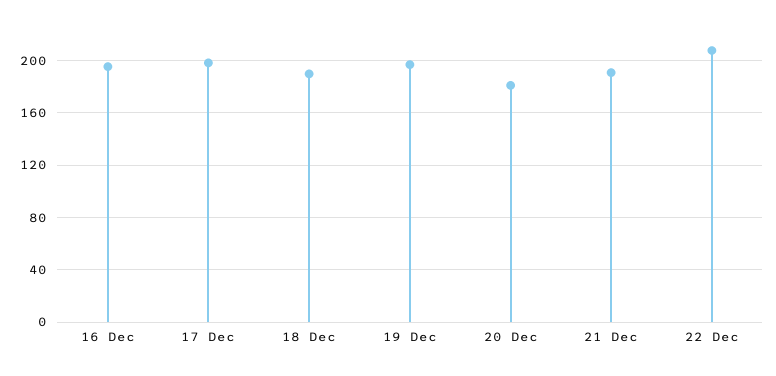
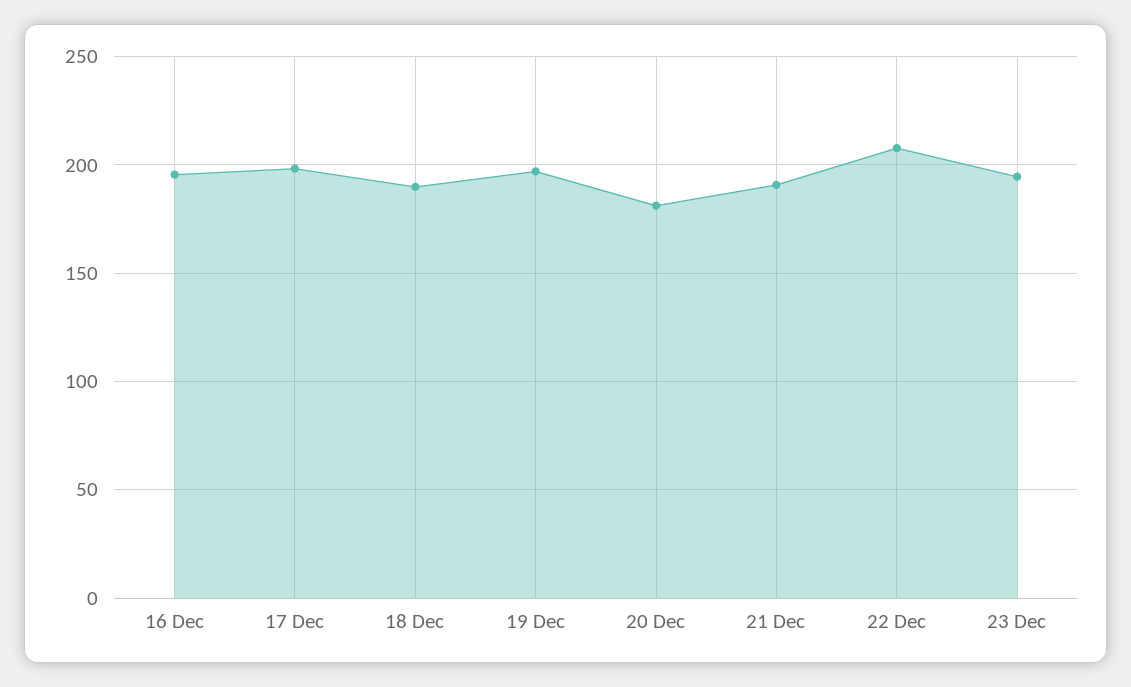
23 Dec: none -> 195

